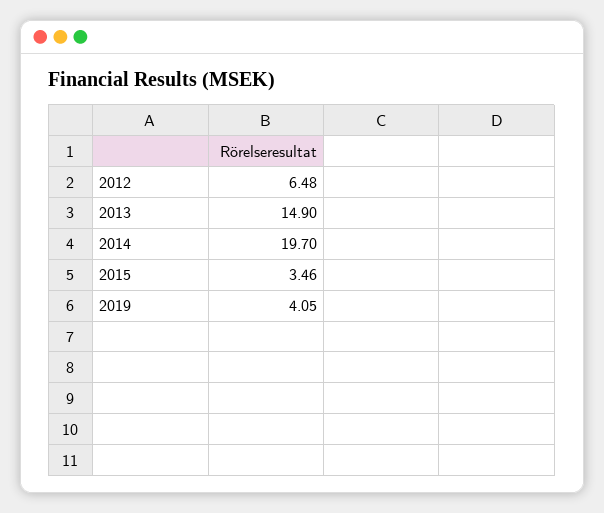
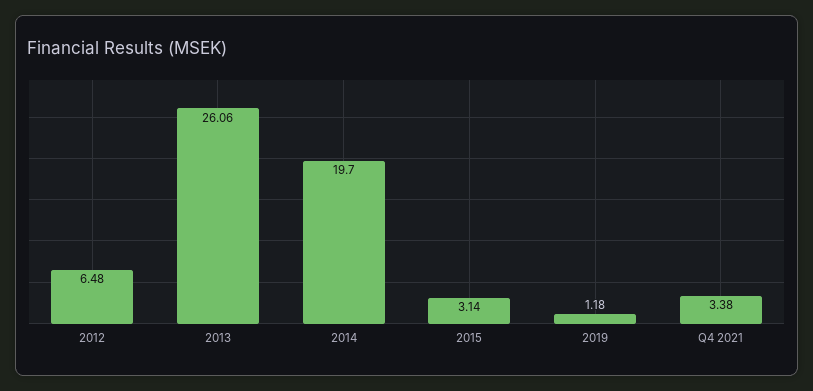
2013: 14.9 -> 26.06
2015: 3.46 -> 3.14
2019: 4.05 -> 1.18
Q4 2021: none -> 3.38

